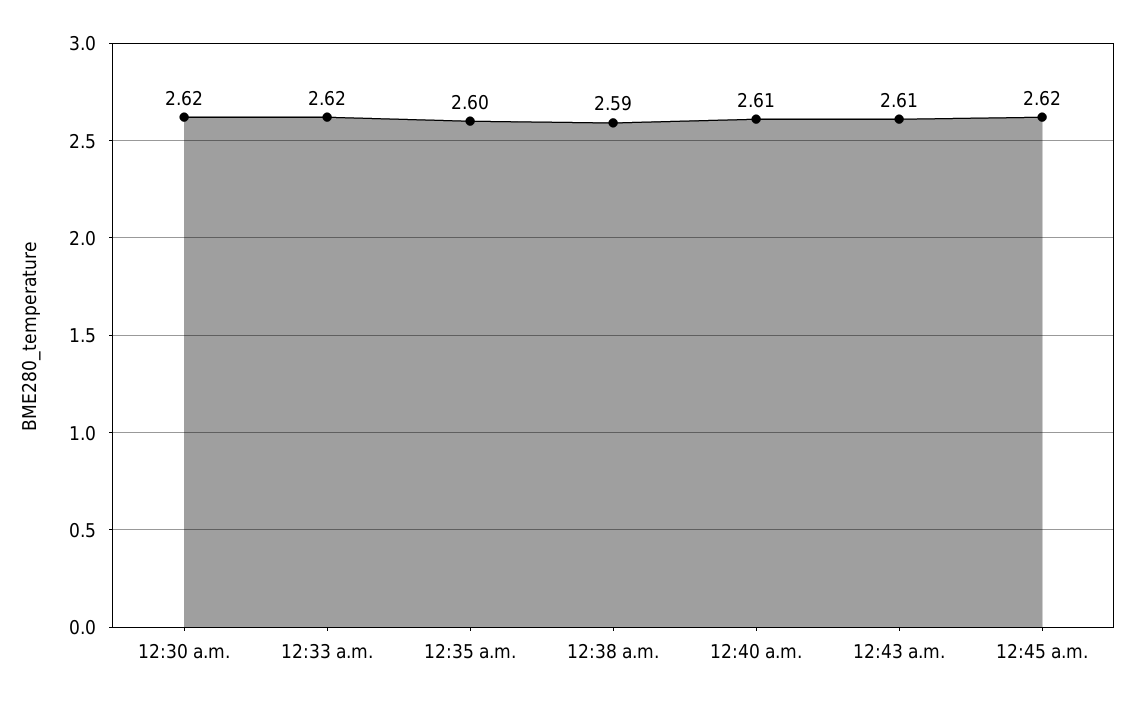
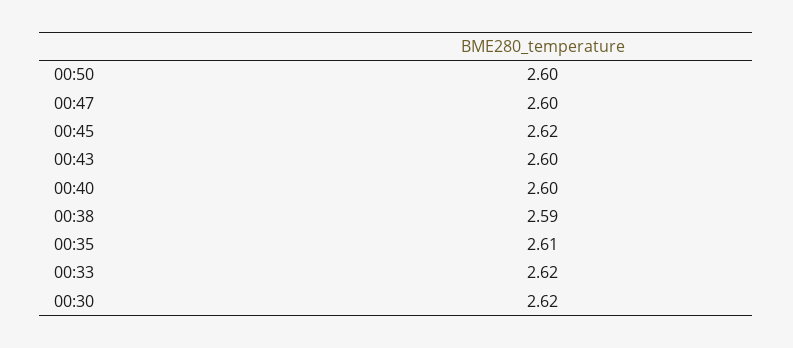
12:35 a.m.: 2.6 -> 2.61
12:40 a.m.: 2.61 -> 2.6
12:43 a.m.: 2.61 -> 2.6
00:50: none -> 2.6
00:47: none -> 2.6

